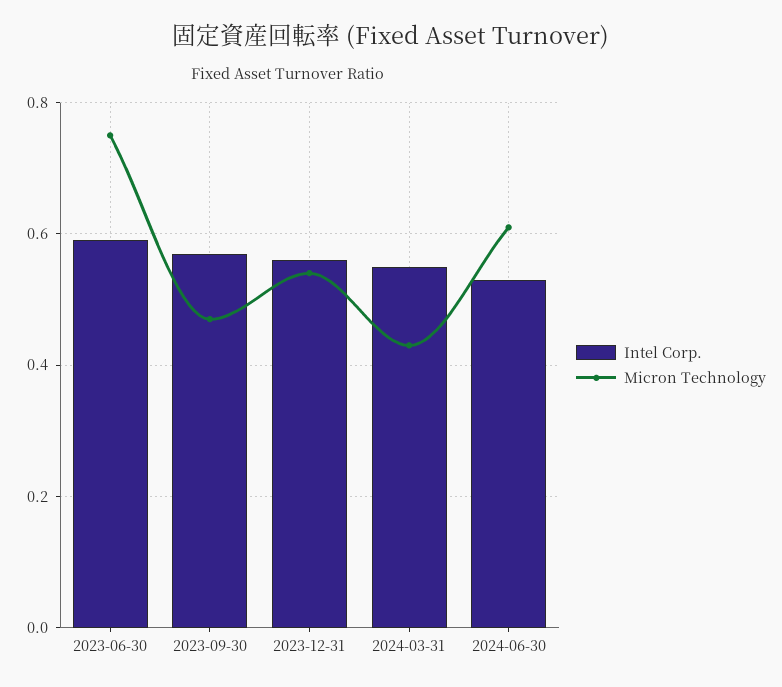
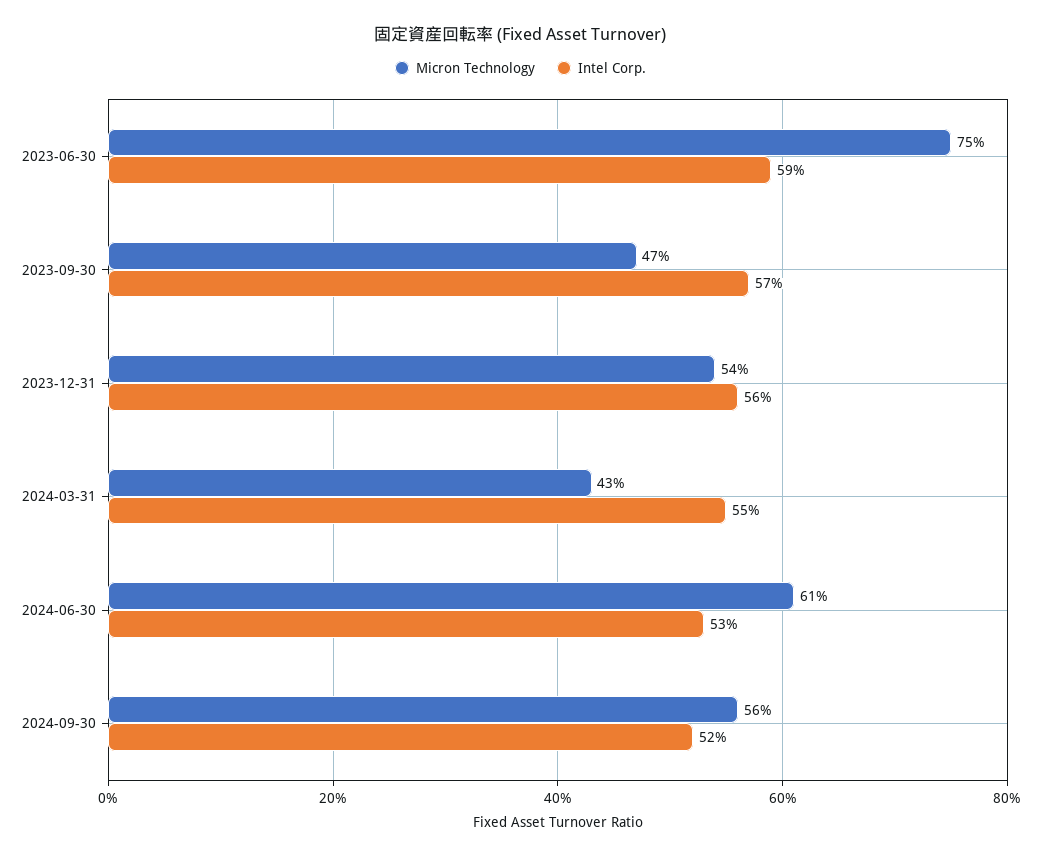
Micron Technology, 2024-09-30: none -> 0.56
Intel Corp., 2024-09-30: none -> 0.52

